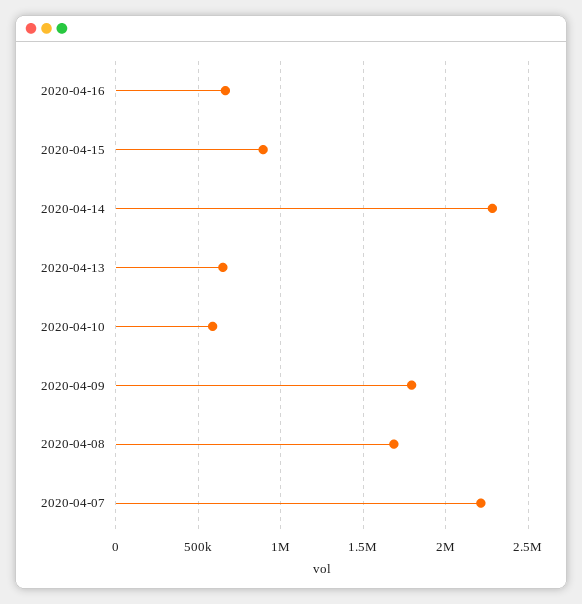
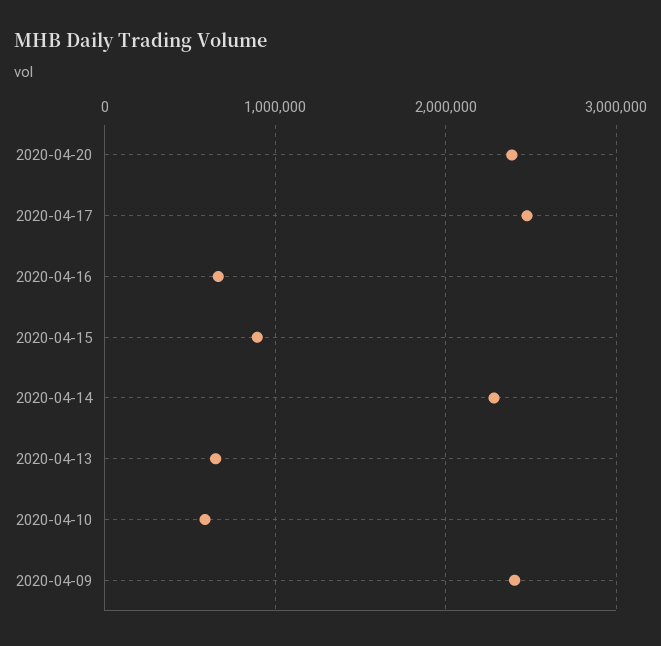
2020-04-09: 1800000 -> 2400000
2020-04-08: 1700000 -> none
2020-04-07: 2200000 -> none
2020-04-20: none -> 2400000
2020-04-17: none -> 2500000

